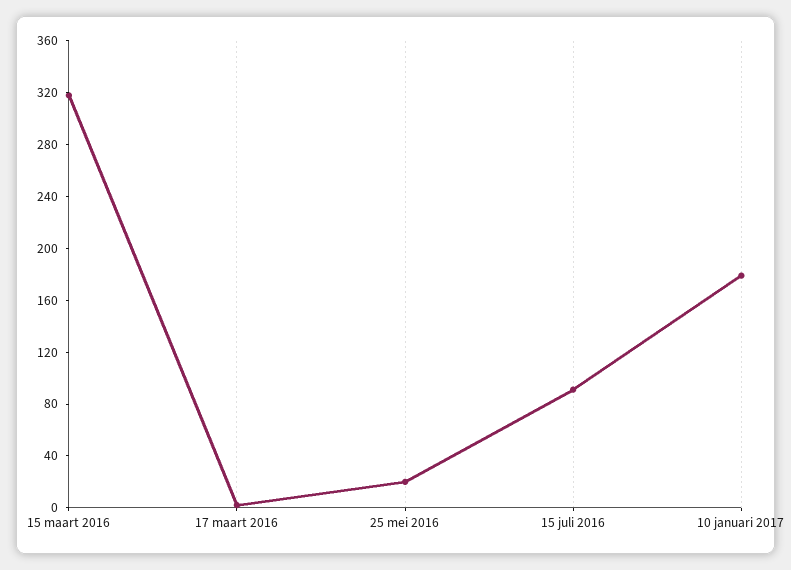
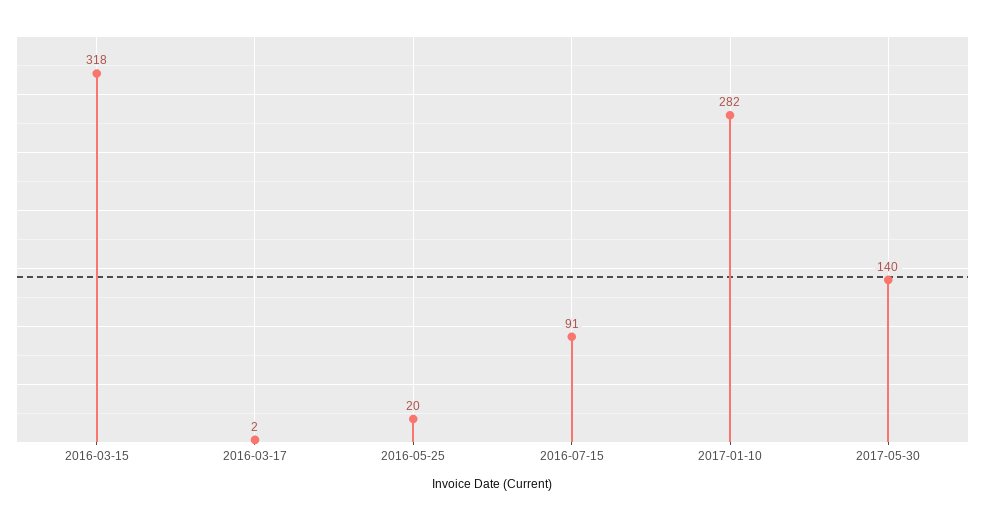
10 januari 2017: 180 -> 282
2017-05-30: none -> 140

